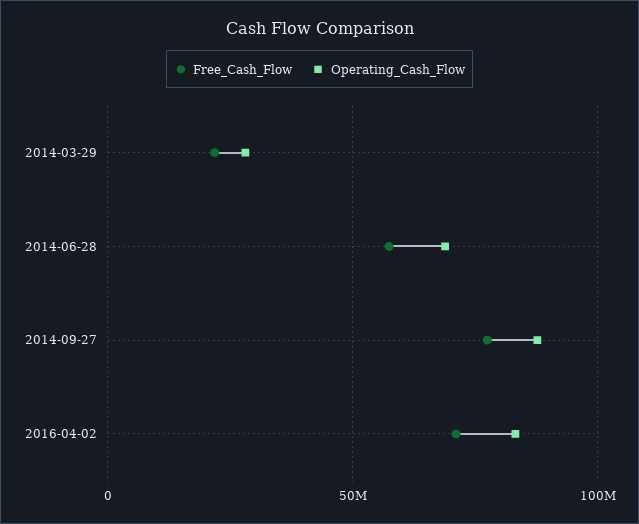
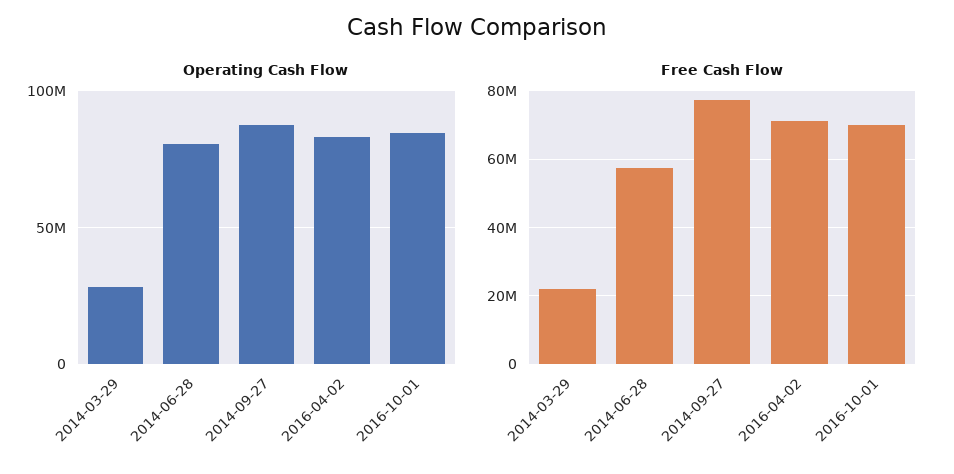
Operating_Cash_Flow, 2014-06-28: 70000000 -> 80000000
Operating_Cash_Flow, 2016-10-01: none -> 85000000
Free_Cash_Flow, 2016-10-01: none -> 70000000

